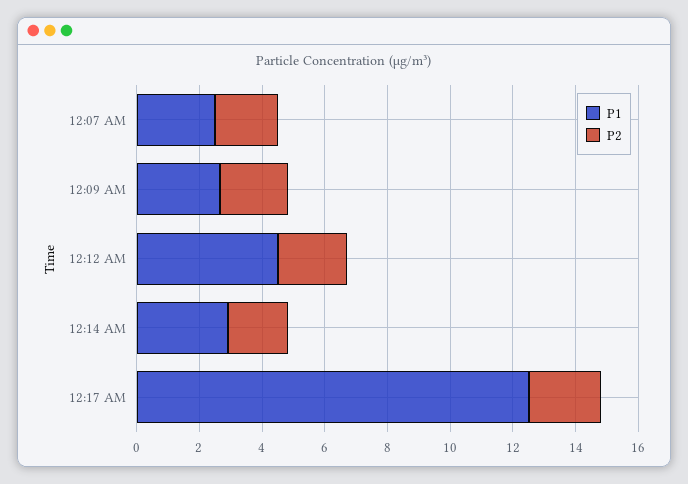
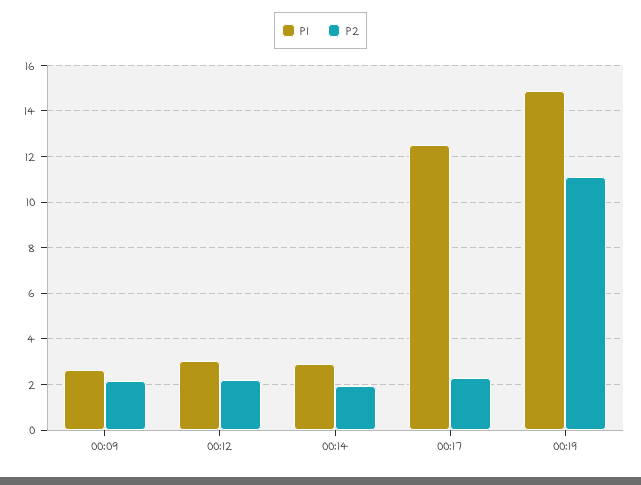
P1, 12:07 AM: 2.5 -> none
P2, 12:07 AM: 2 -> none
P1, 12:12 AM: 4.5 -> 3
P1, 00:19: none -> 15
P2, 00:19: none -> 11

